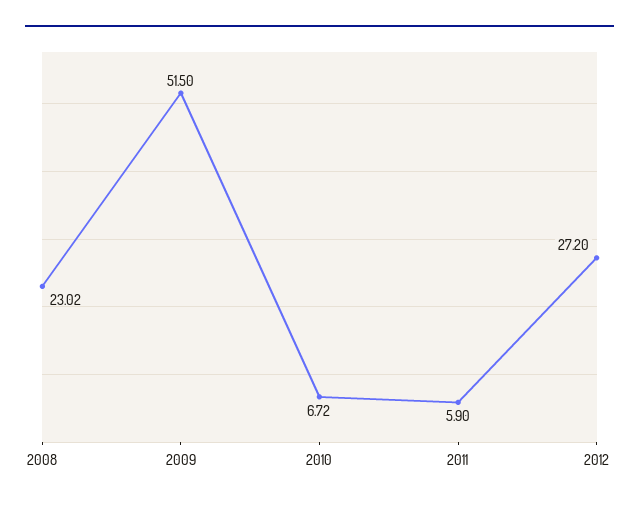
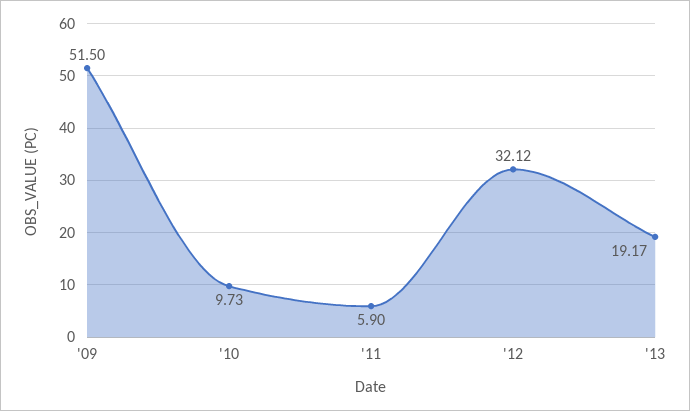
2008: 23.02 -> none
2010: 6.72 -> 9.73
2012: 27.2 -> 32.12
'13: none -> 19.17

